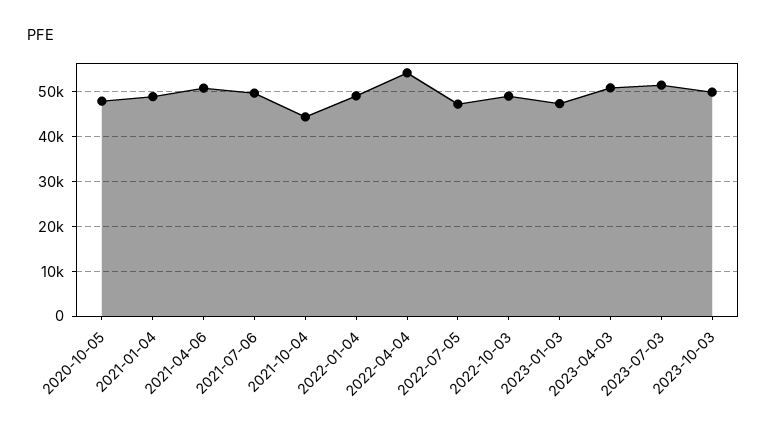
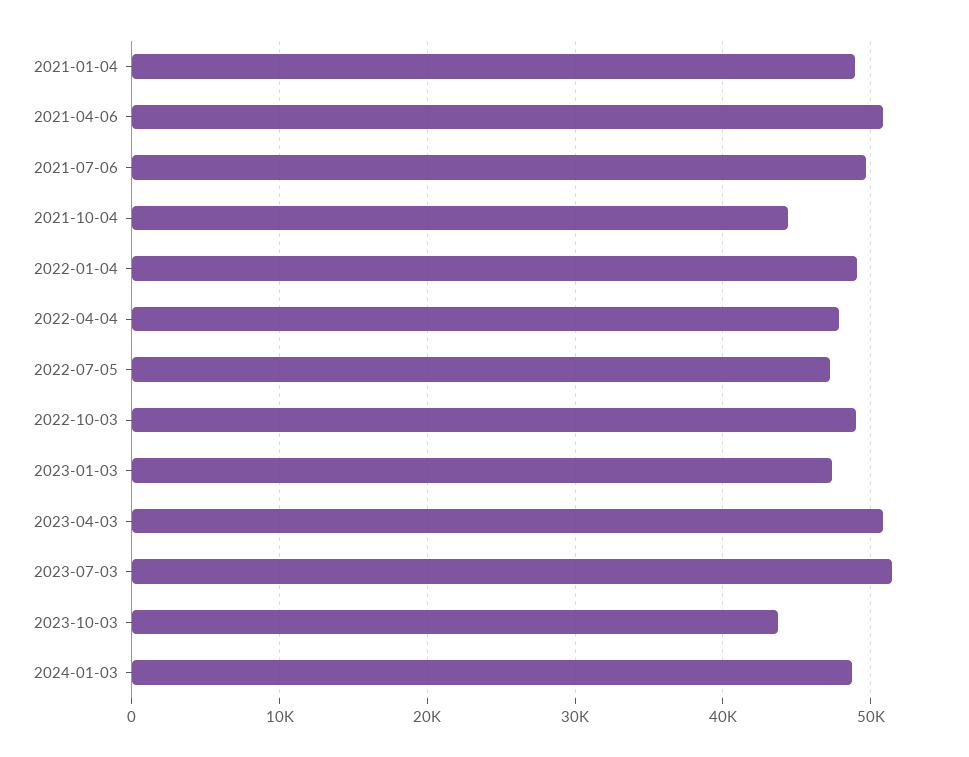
2020-10-05: 48000 -> none
2022-04-04: 54000 -> 48000
2023-10-03: 50000 -> 44000
2024-01-03: none -> 49000

